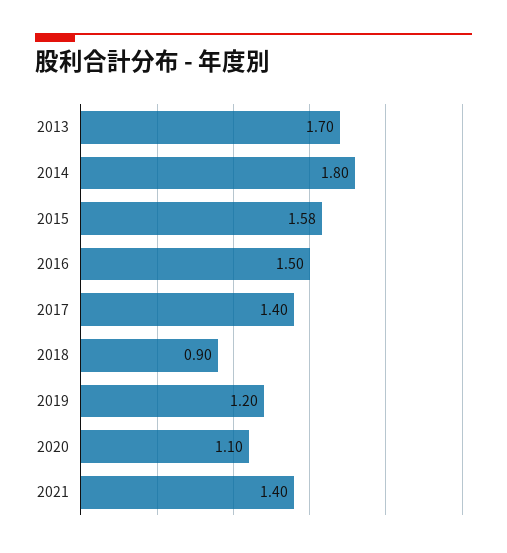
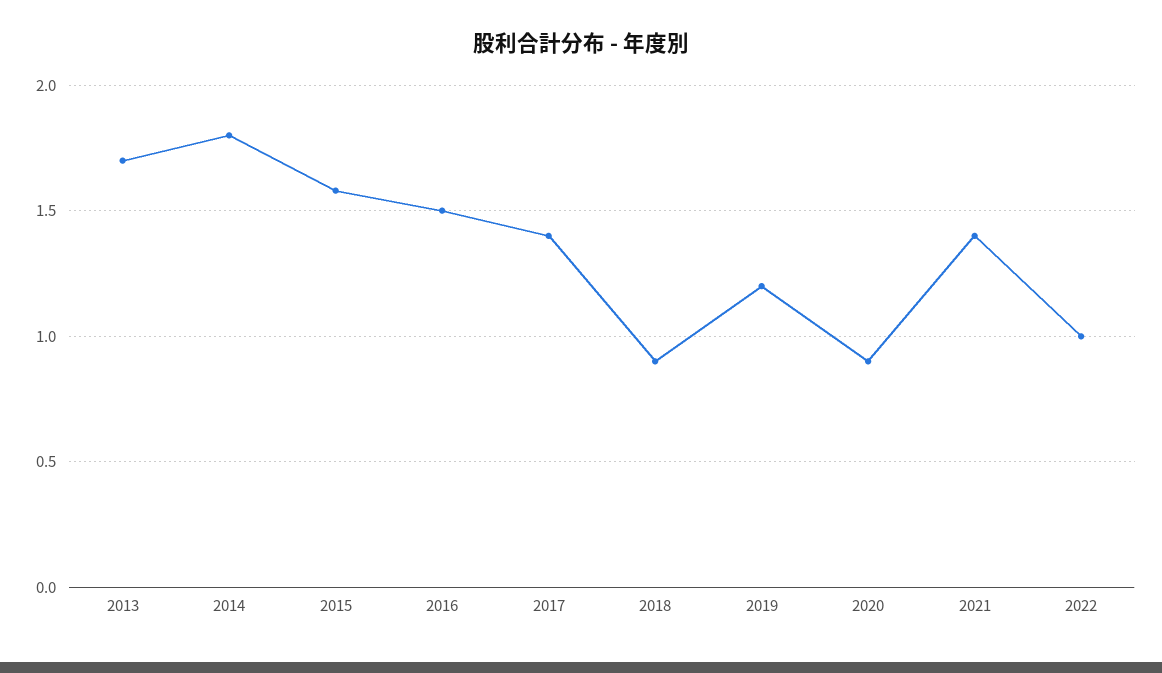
2020: 1.1 -> 0.9
2022: none -> 1

